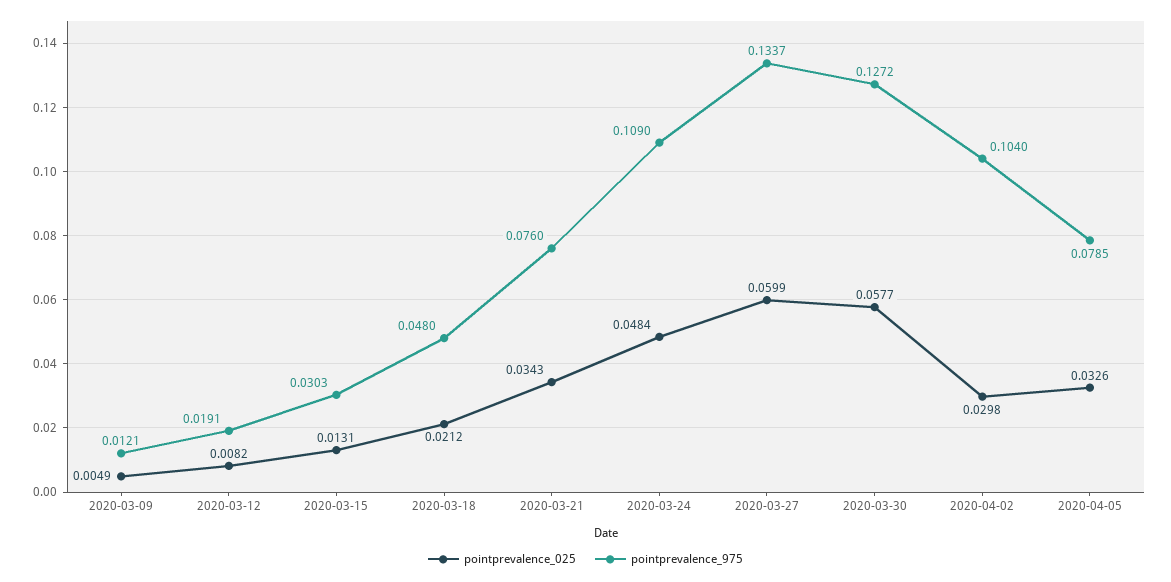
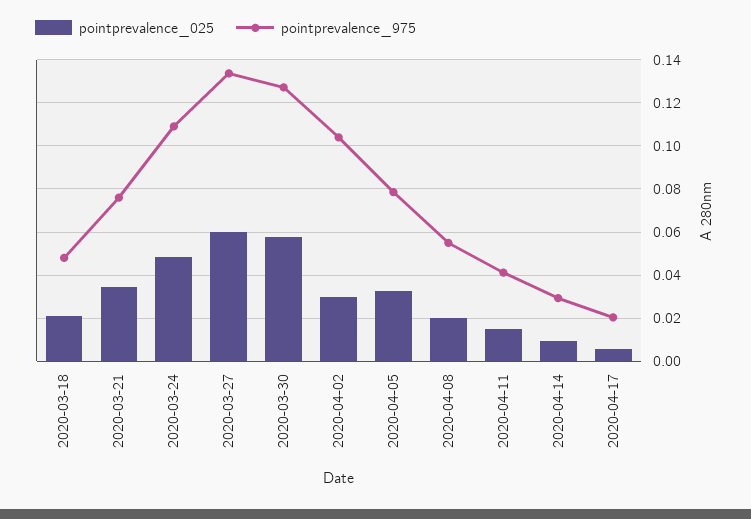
pointprevalence_025, 2020-03-09: 0.0049 -> none
pointprevalence_975, 2020-03-09: 0.0121 -> none
pointprevalence_025, 2020-03-12: 0.0082 -> none
pointprevalence_975, 2020-03-12: 0.0191 -> none
pointprevalence_025, 2020-03-15: 0.0131 -> none
pointprevalence_975, 2020-03-15: 0.0303 -> none
pointprevalence_025, 2020-04-08: none -> 0.02
pointprevalence_975, 2020-04-08: none -> 0.055
pointprevalence_025, 2020-04-11: none -> 0.015
pointprevalence_975, 2020-04-11: none -> 0.04
pointprevalence_025, 2020-04-14: none -> 0.01
pointprevalence_975, 2020-04-14: none -> 0.03
pointprevalence_025, 2020-04-17: none -> 0.005
pointprevalence_975, 2020-04-17: none -> 0.02

